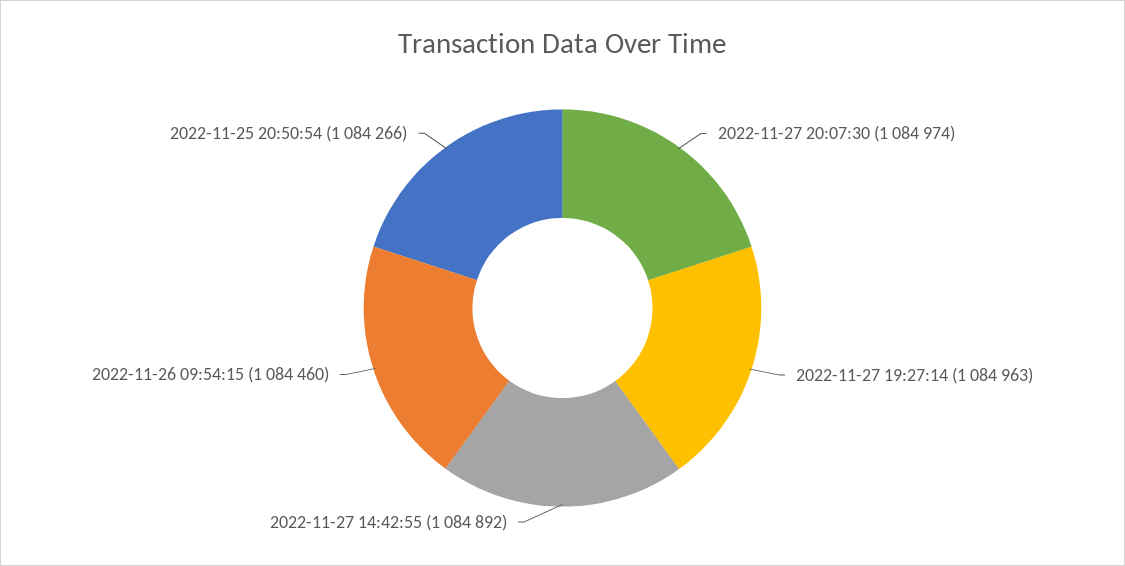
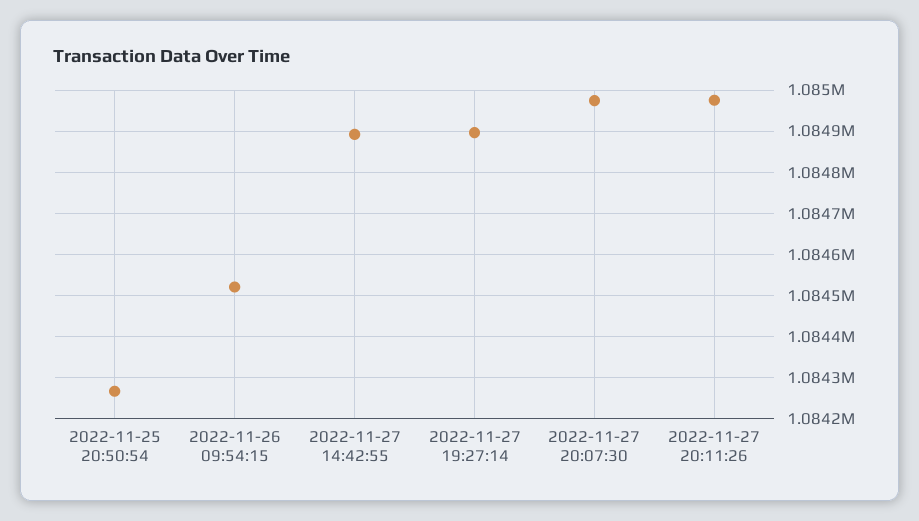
2022-11-27 19:27:14: 1084963 -> 1084900
2022-11-26 09:54:15: 1084460 -> 1084520
2022-11-27 20:11:26: none -> 1084980

